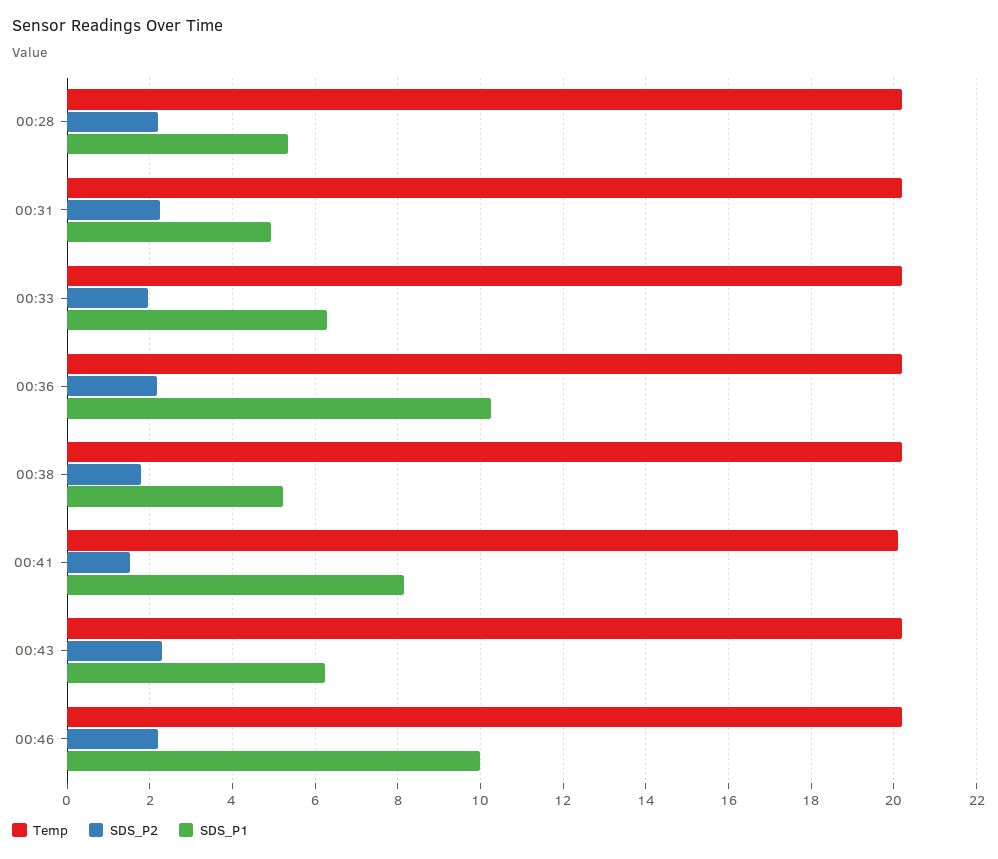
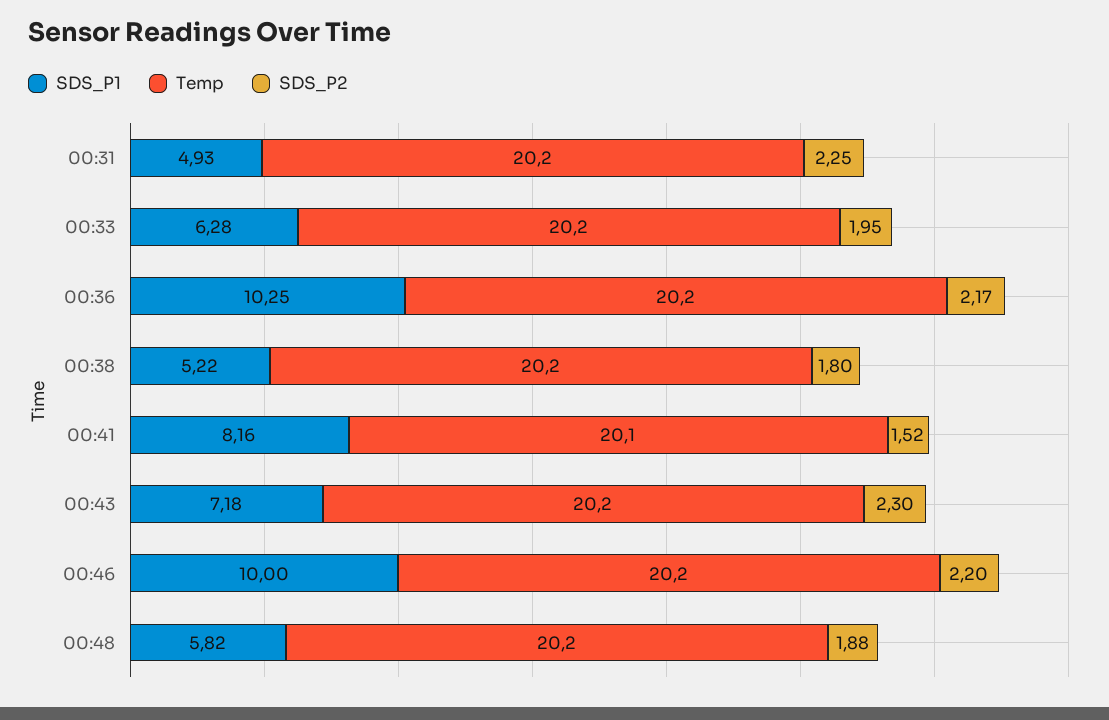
Temp, 00:28: 20.2 -> none
SDS_P2, 00:28: 2.2 -> none
SDS_P1, 00:28: 5.4 -> none
SDS_P1, 00:43: 6.2 -> 7.18
SDS_P1, 00:48: none -> 5.82
Temp, 00:48: none -> 20.2
SDS_P2, 00:48: none -> 1.88

